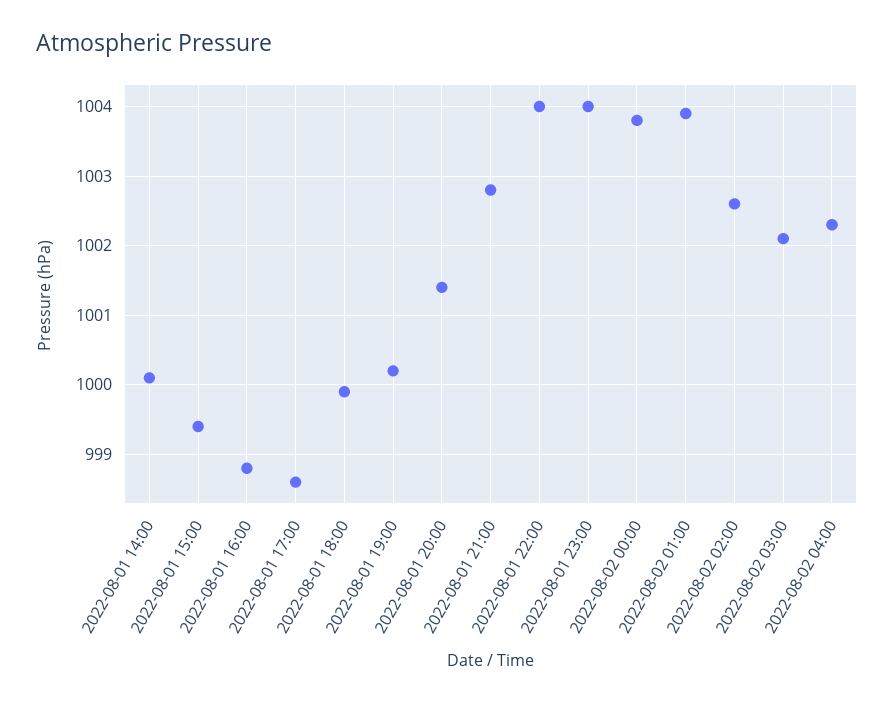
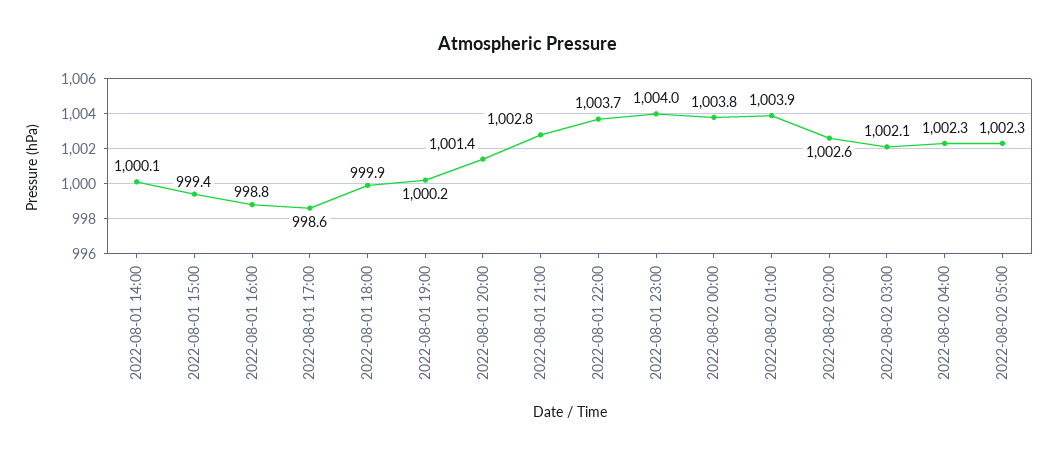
2022-08-01 22:00: 1004 -> 1003.7
2022-08-02 05:00: none -> 1002.3

